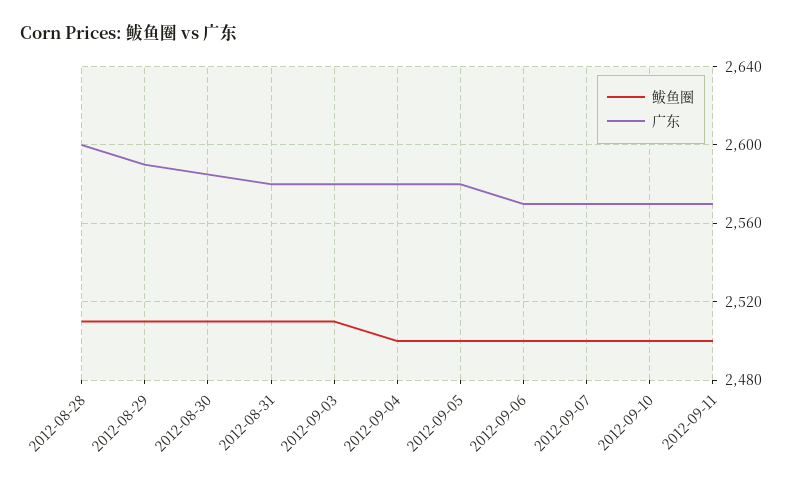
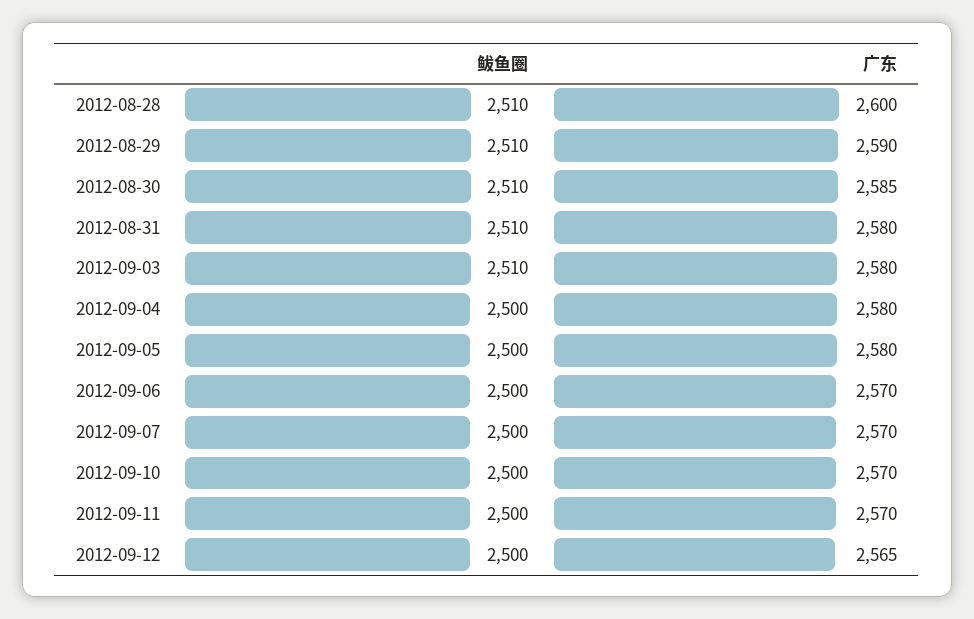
鲅鱼圈, 2012-09-12: none -> 2500
广东, 2012-09-12: none -> 2565

